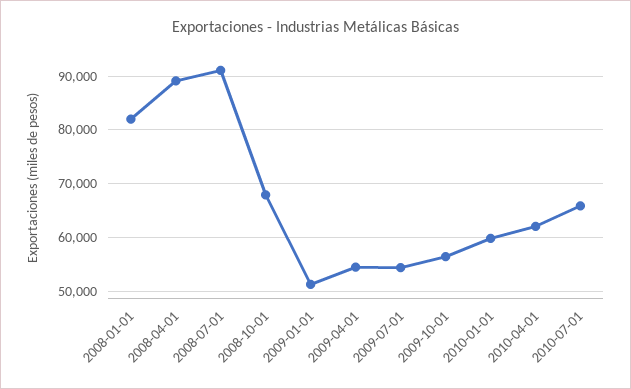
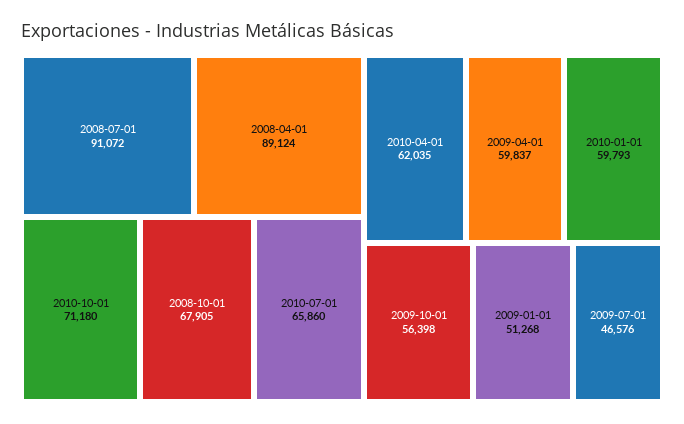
2008-01-01: 82000 -> none
2009-04-01: 54000 -> 59837
2009-07-01: 54000 -> 46576
2010-10-01: none -> 71180

